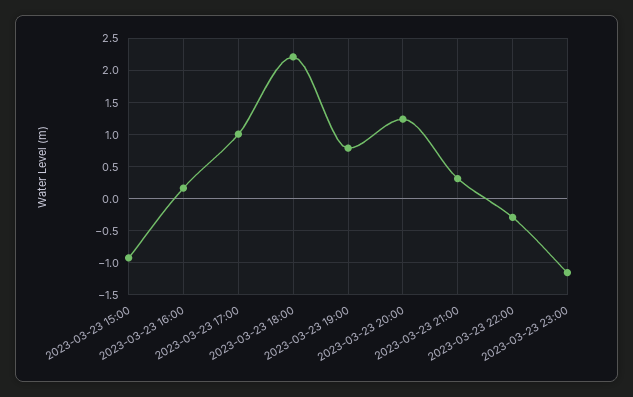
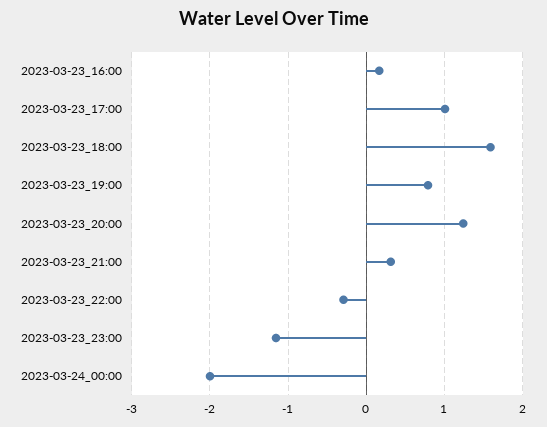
2023-03-23 15:00: -0.9 -> none
2023-03-23 18:00: 2.2 -> 1.6
2023-03-24_00:00: none -> -2

